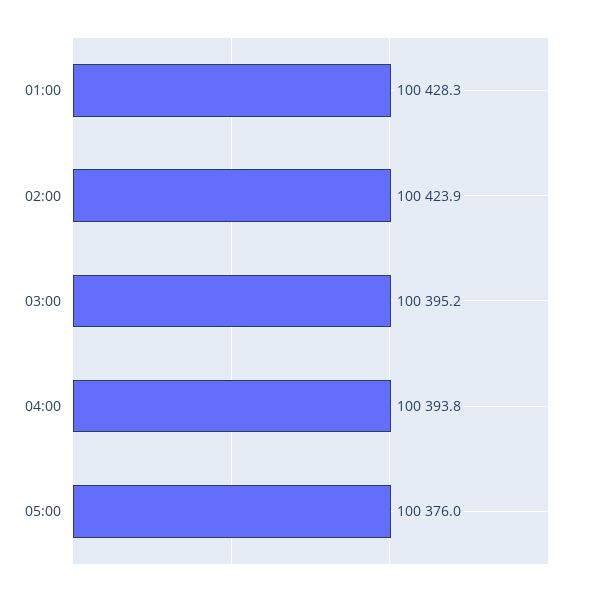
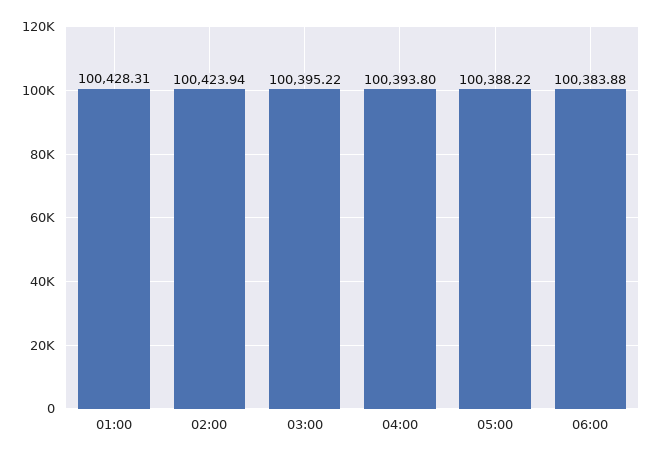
05:00: 100376 -> 100388.22
06:00: none -> 100383.88

